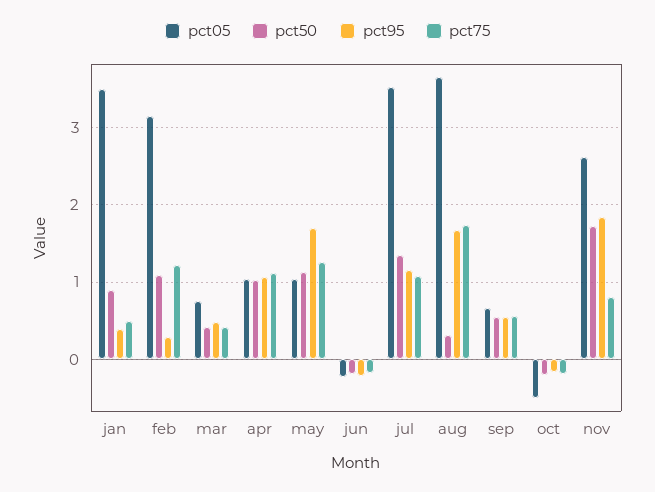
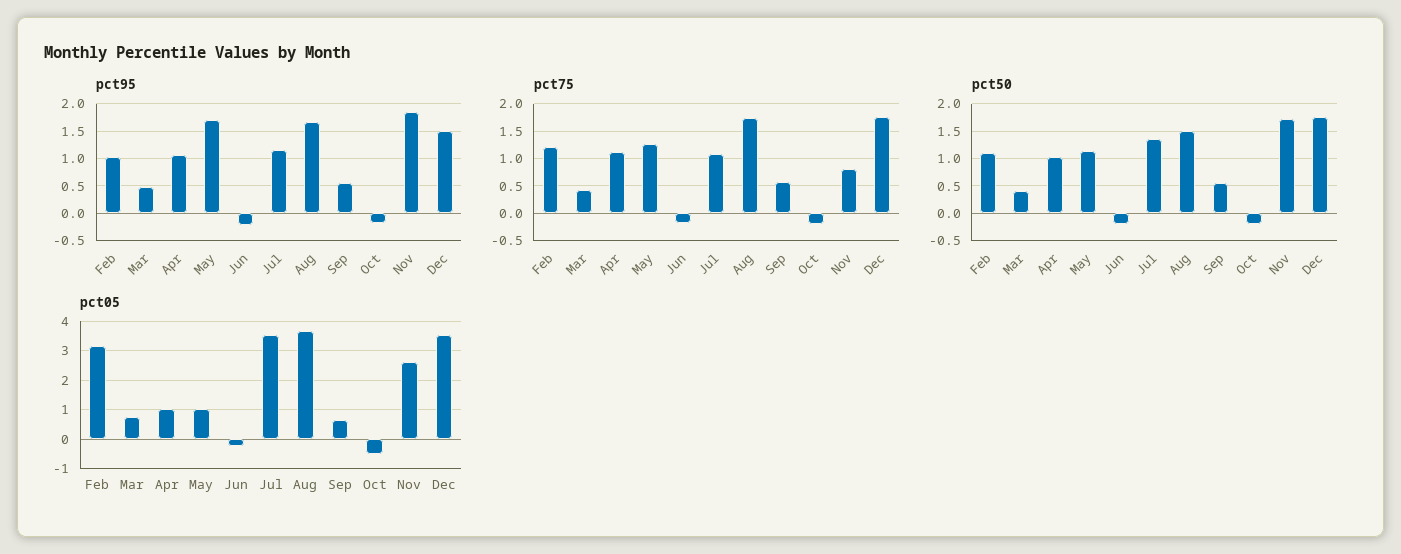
pct05, jan: 3.5 -> none
pct50, jan: 0.9 -> none
pct95, jan: 0.4 -> none
pct75, jan: 0.5 -> none
pct95, feb: 0.3 -> 1
pct50, aug: 0.3 -> 1.5
pct95, Dec: none -> 1.5
pct75, Dec: none -> 1.75
pct50, Dec: none -> 1.75
pct05, Dec: none -> 3.5

